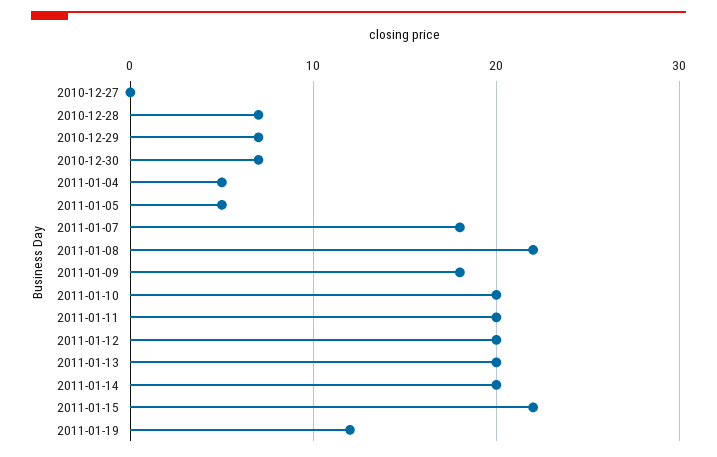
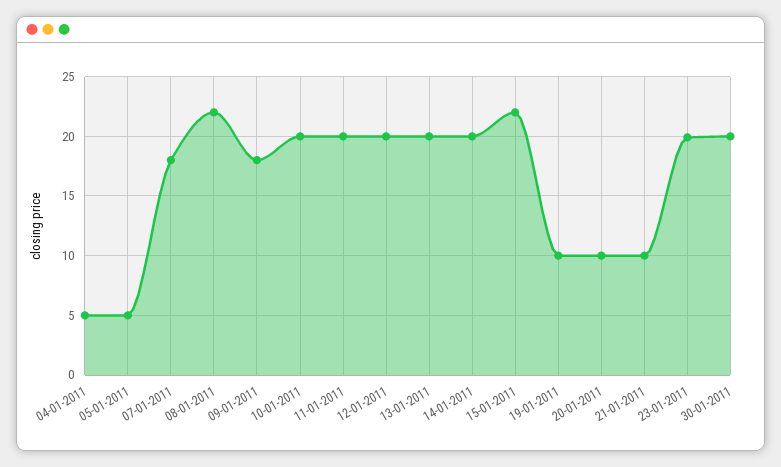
2010-12-27: 0 -> none
2010-12-28: 7 -> none
2010-12-29: 7 -> none
2010-12-30: 7 -> none
2011-01-19: 12 -> 10
20-01-2011: none -> 10
21-01-2011: none -> 10
23-01-2011: none -> 20
30-01-2011: none -> 20

